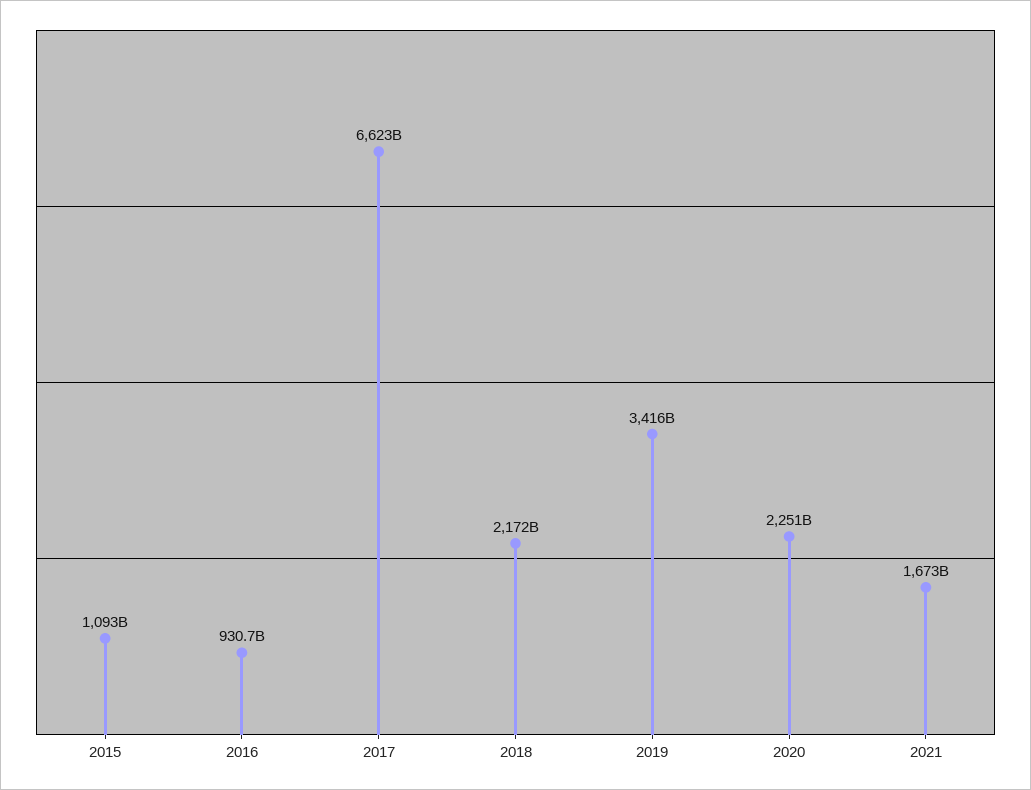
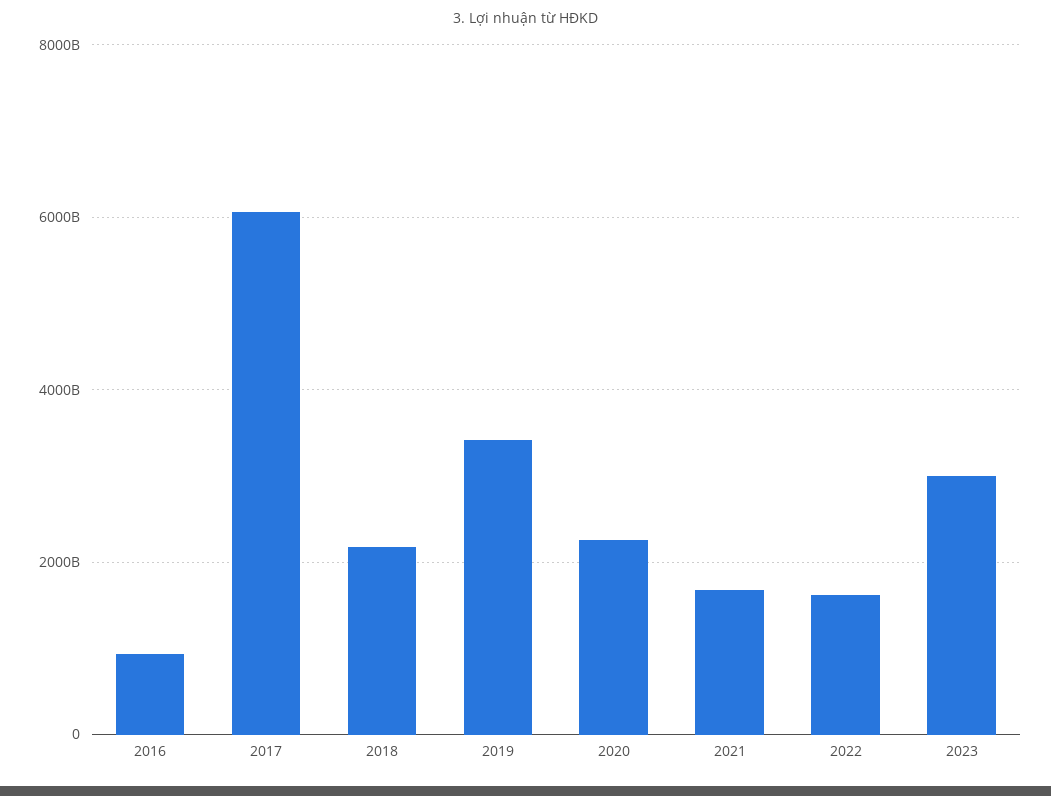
2015: 1093000000000 -> none
2017: 6623000000000 -> 6000000000000
2022: none -> 1600000000000
2023: none -> 3000000000000

